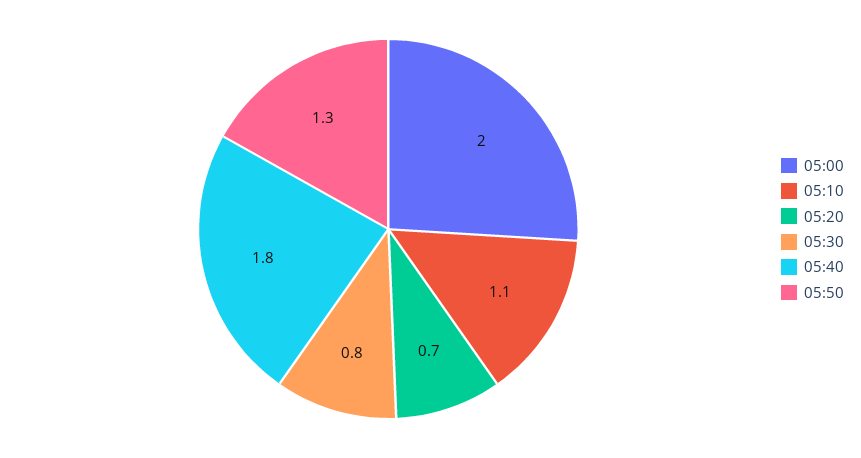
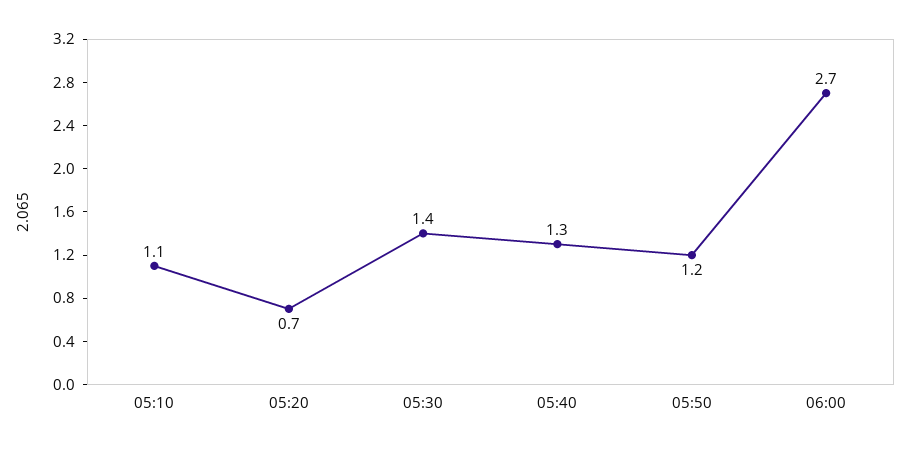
05:00: 2 -> none
05:30: 0.8 -> 1.4
05:40: 1.8 -> 1.3
05:50: 1.3 -> 1.2
06:00: none -> 2.7

